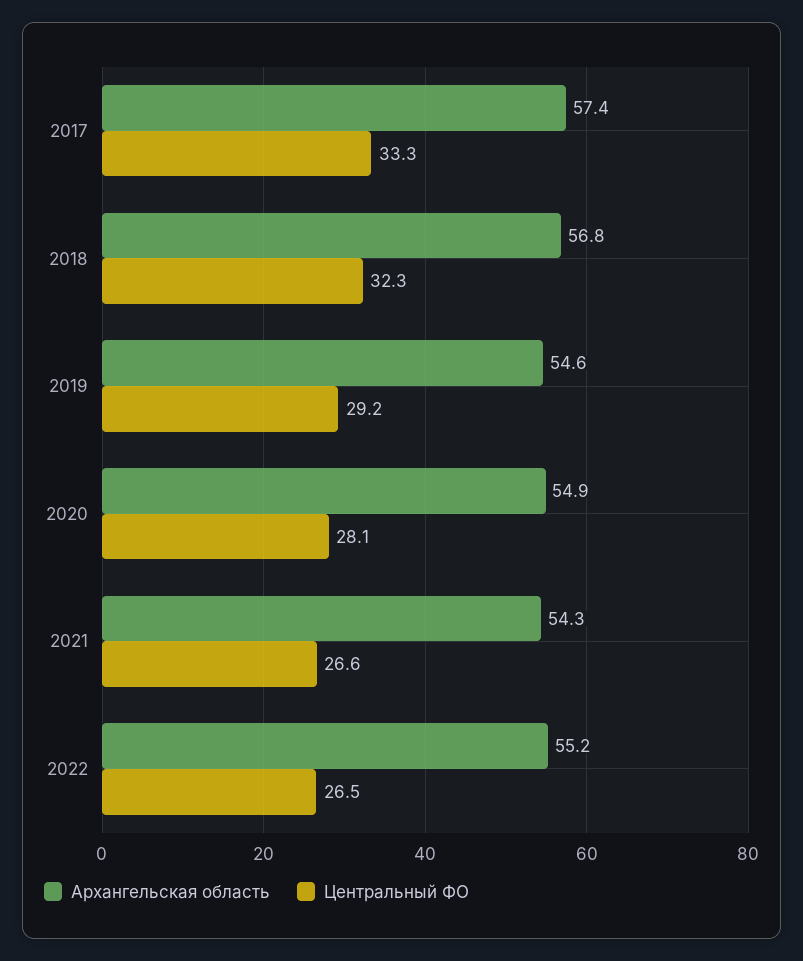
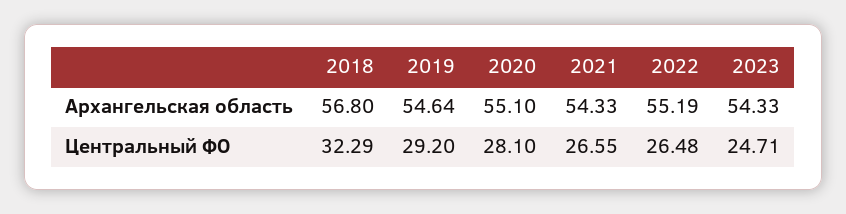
Архангельская область, 2017: 57.4 -> none
Центральный ФО, 2017: 33.3 -> none
Архангельская область, 2020: 54.9 -> 55.1
Архангельская область, 2023: none -> 54.33
Центральный ФО, 2023: none -> 24.71

